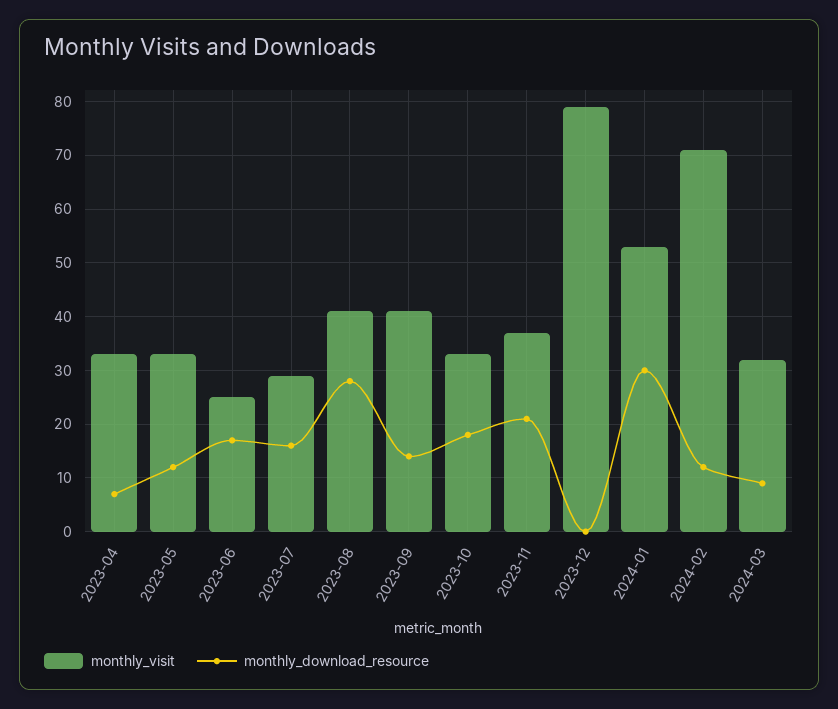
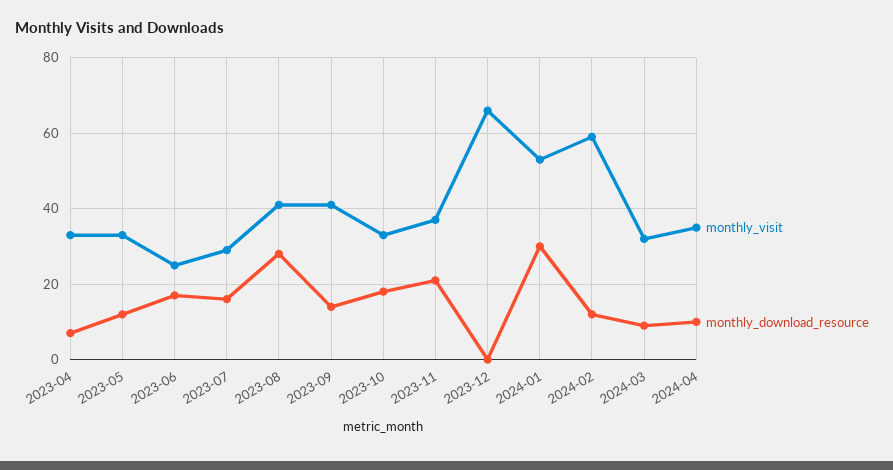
monthly_visit, 2023-12: 80 -> 65
monthly_visit, 2024-02: 70 -> 60
monthly_visit, 2024-04: none -> 35
monthly_download_resource, 2024-04: none -> 10

